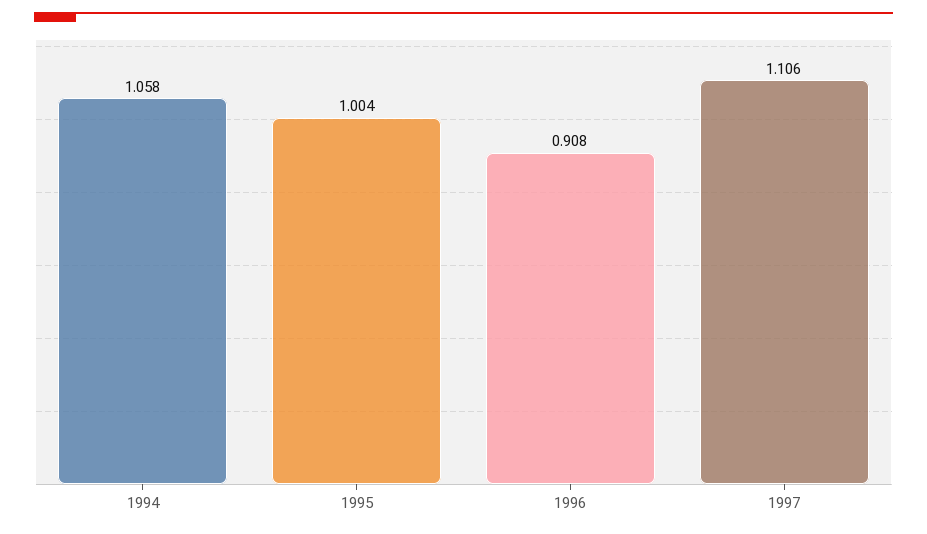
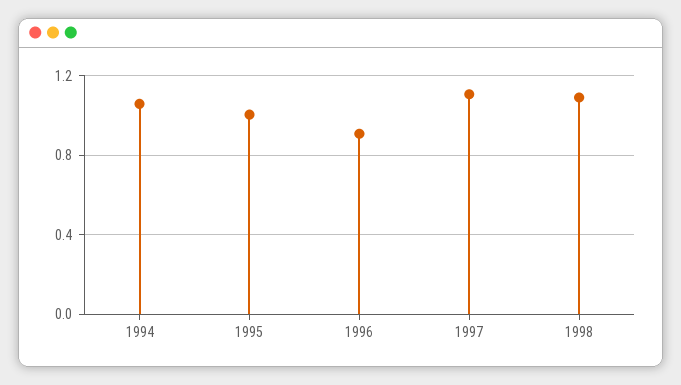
1998: none -> 1.1

